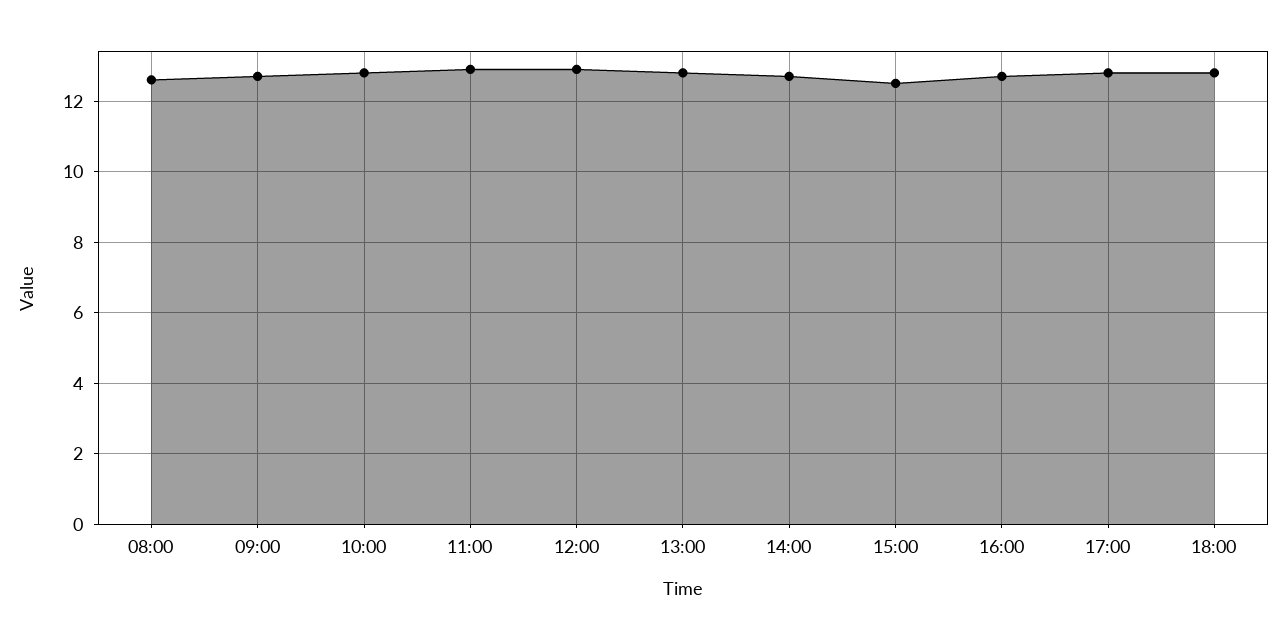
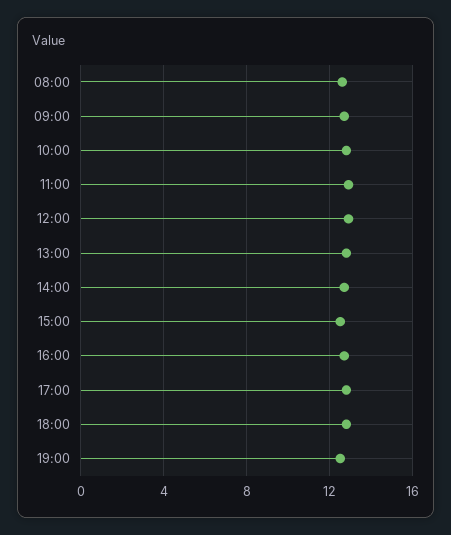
19:00: none -> 12.5

